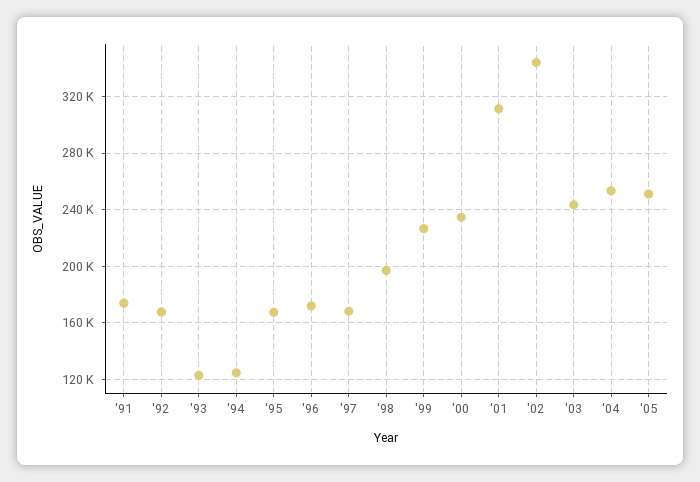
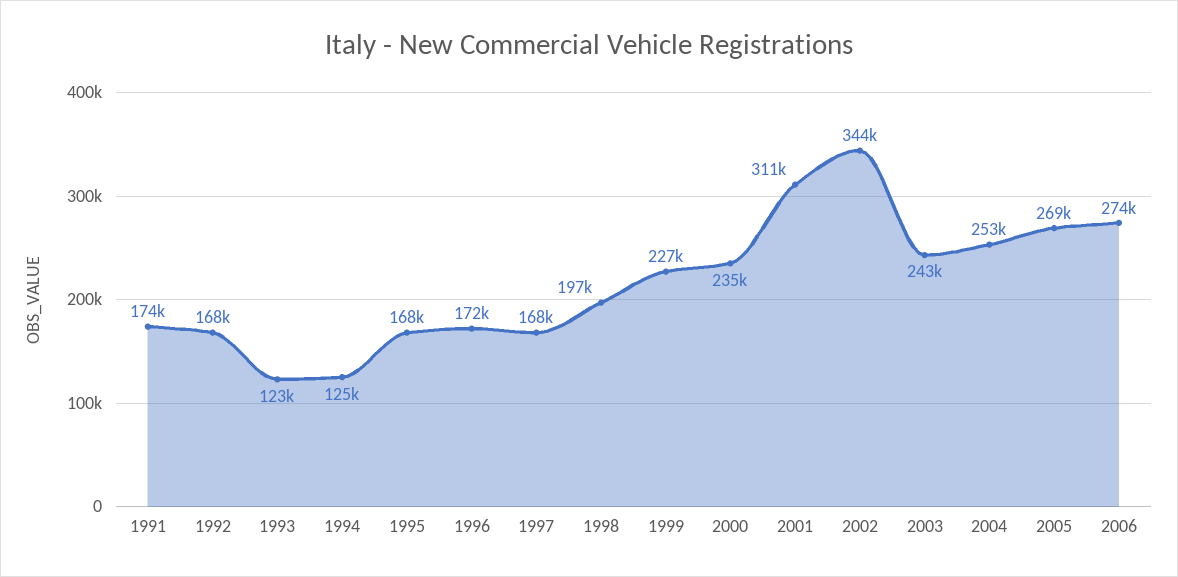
'05: 250000 -> 269000
2006: none -> 274000

